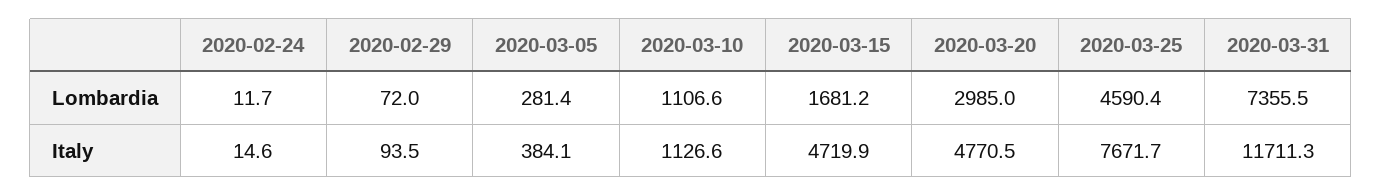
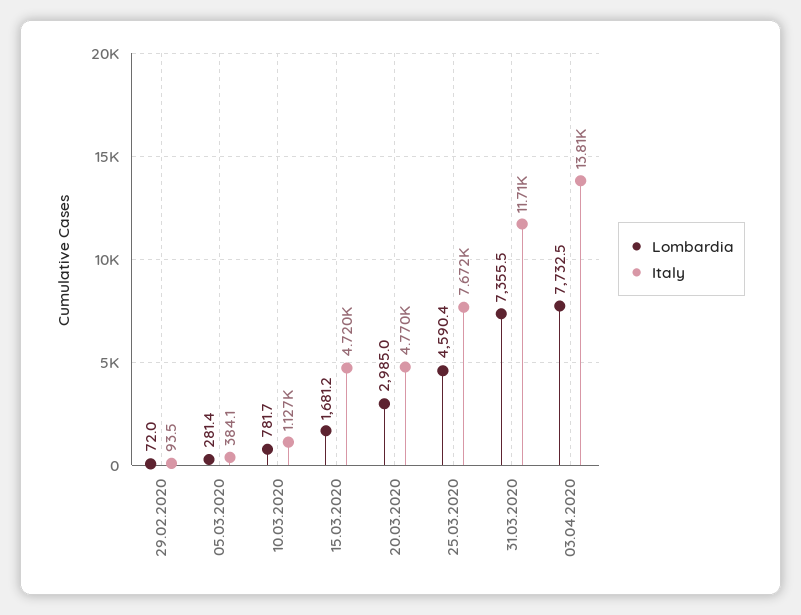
Lombardia, 2020-02-24: 11.7 -> none
Lombardia, 2020-03-10: 1106.6 -> 781.7
Italy, 2020-02-24: 14.6 -> none
Lombardia, 03.04.2020: none -> 7732.5
Italy, 03.04.2020: none -> 13810

